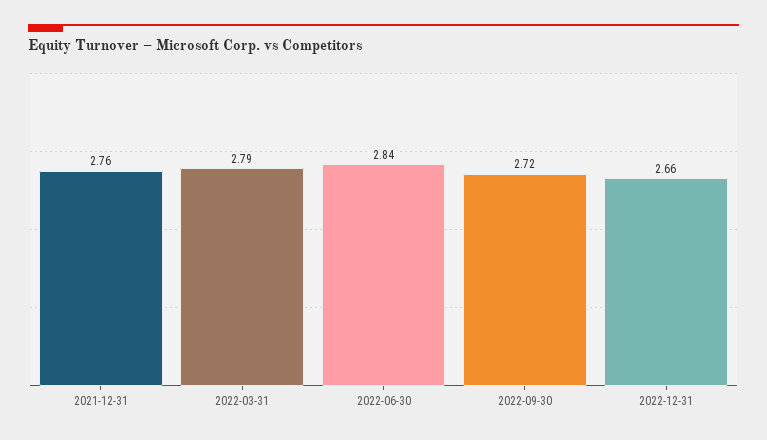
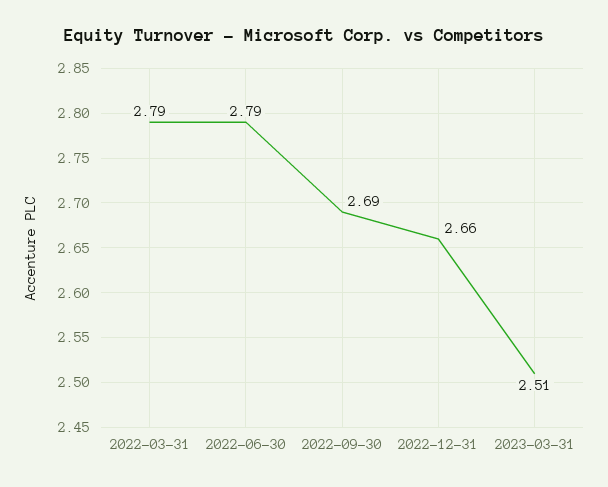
2021-12-31: 2.76 -> none
2022-06-30: 2.84 -> 2.79
2022-09-30: 2.72 -> 2.69
2023-03-31: none -> 2.51

